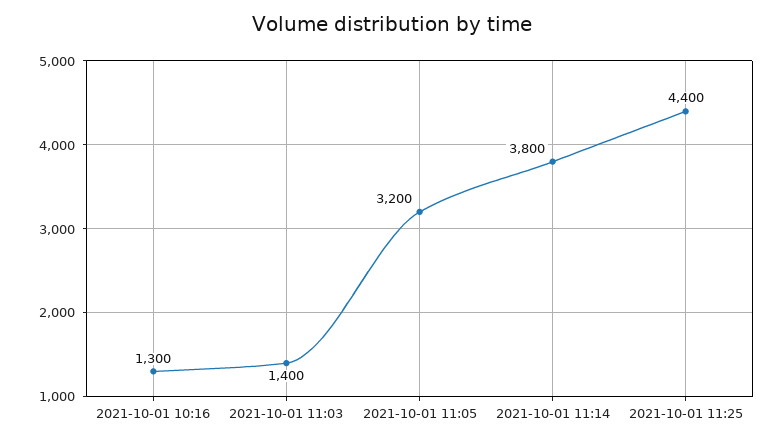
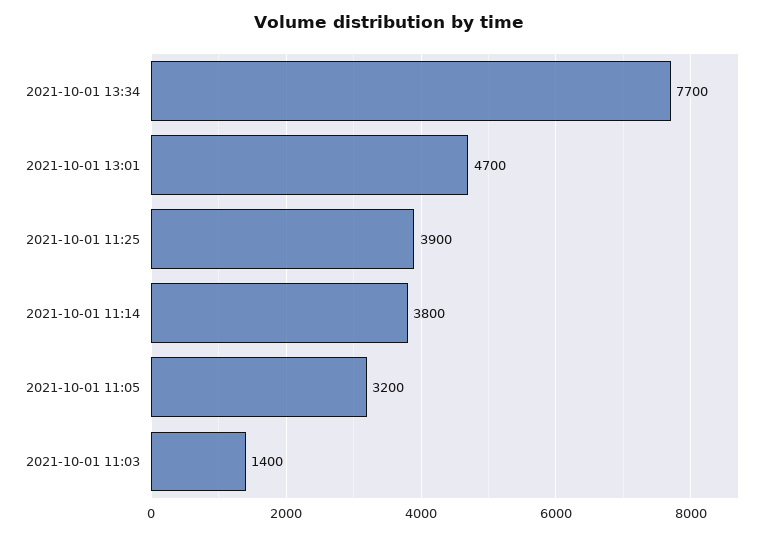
2021-10-01 10:16: 1300 -> none
2021-10-01 11:25: 4400 -> 3900
2021-10-01 13:34: none -> 7700
2021-10-01 13:01: none -> 4700

